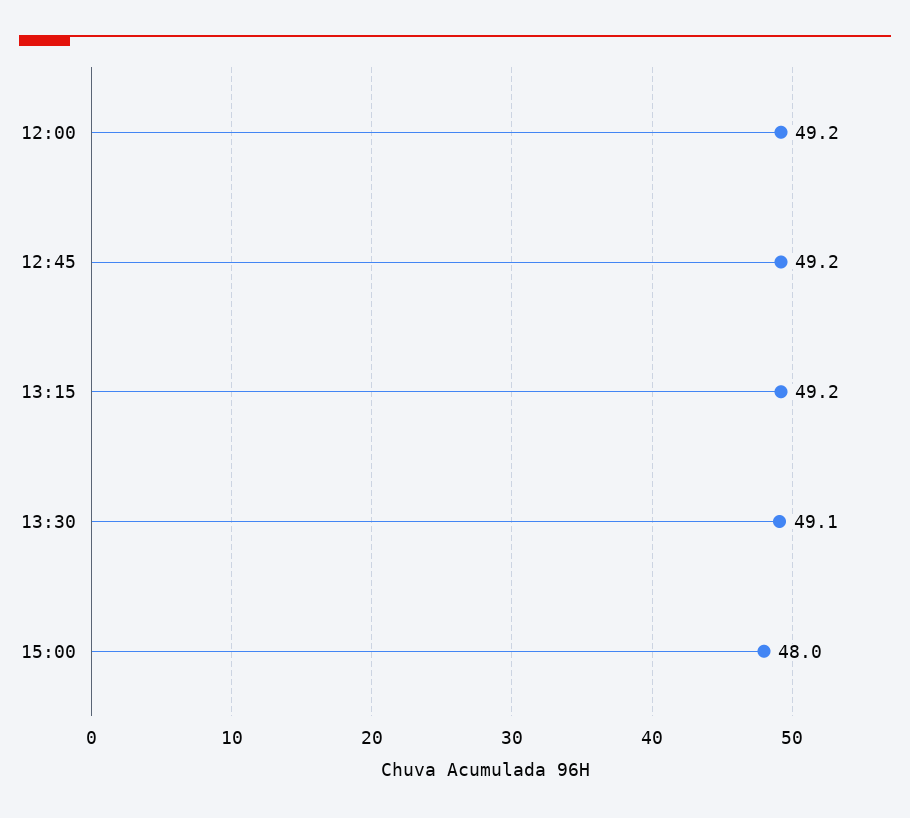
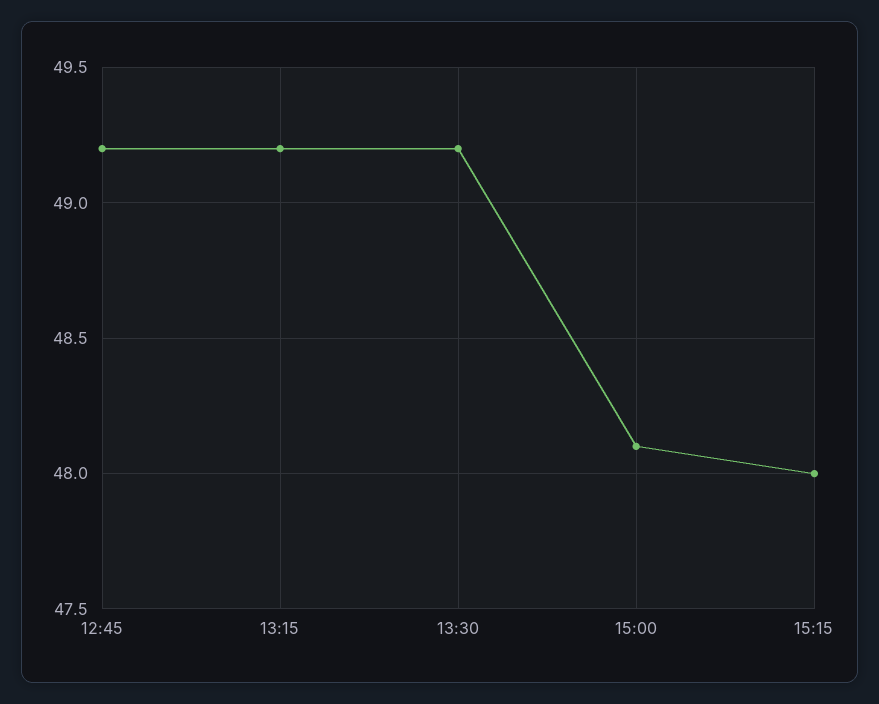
12:00: 49.2 -> none
13:30: 49.1 -> 49.2
15:00: 48 -> 48.1
15:15: none -> 48

